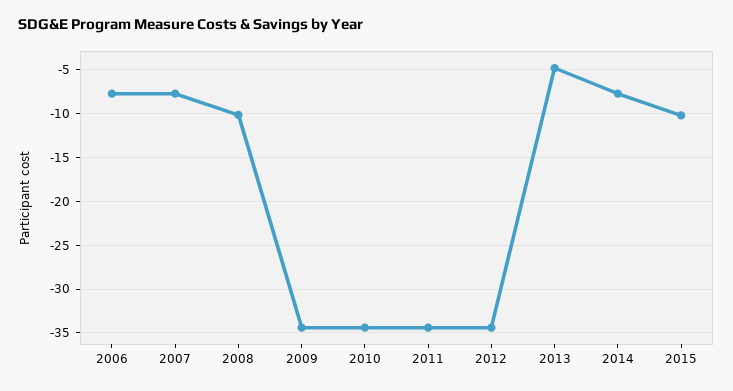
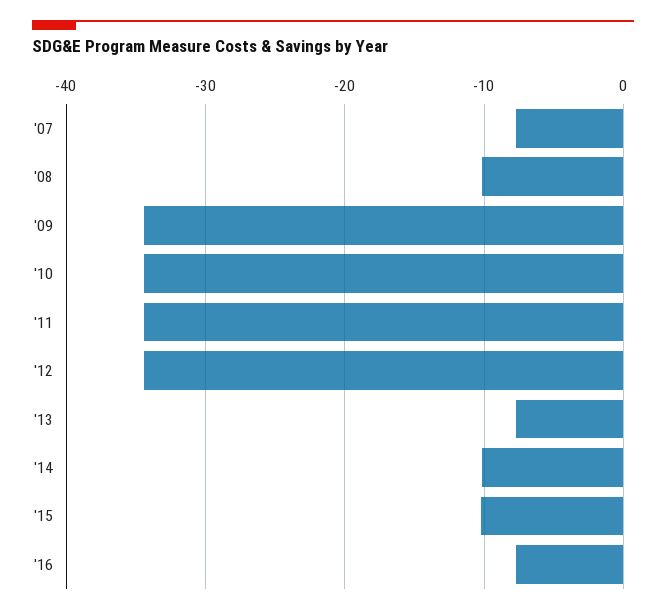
2006: -8 -> none
2013: -5 -> -8
2014: -8 -> -10
'16: none -> -8

